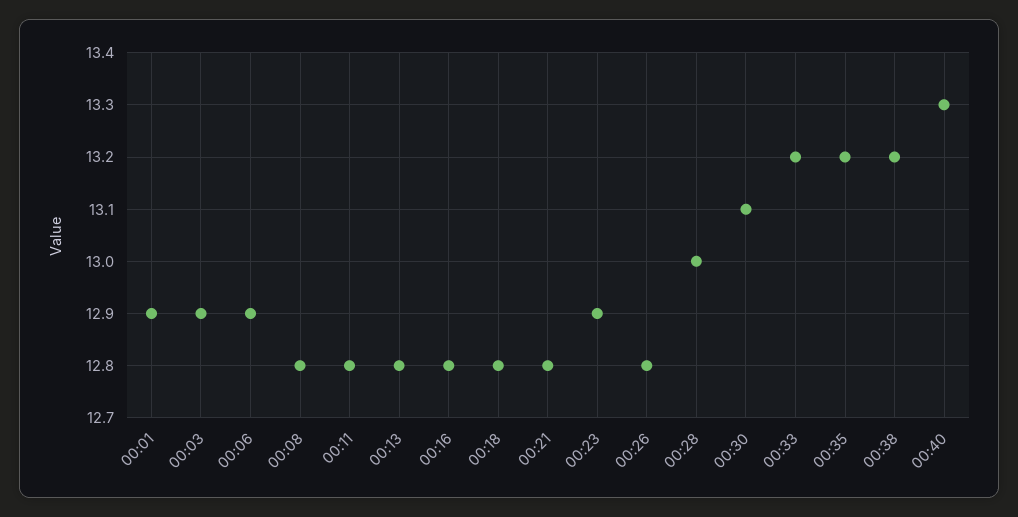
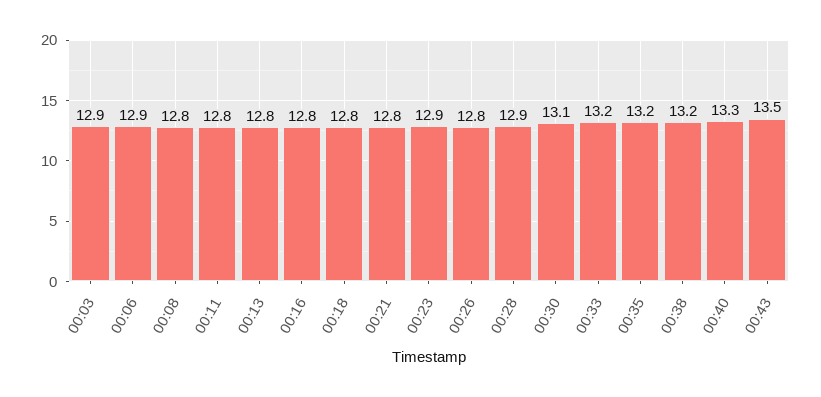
00:01: 12.9 -> none
00:28: 13 -> 12.9
00:43: none -> 13.5

